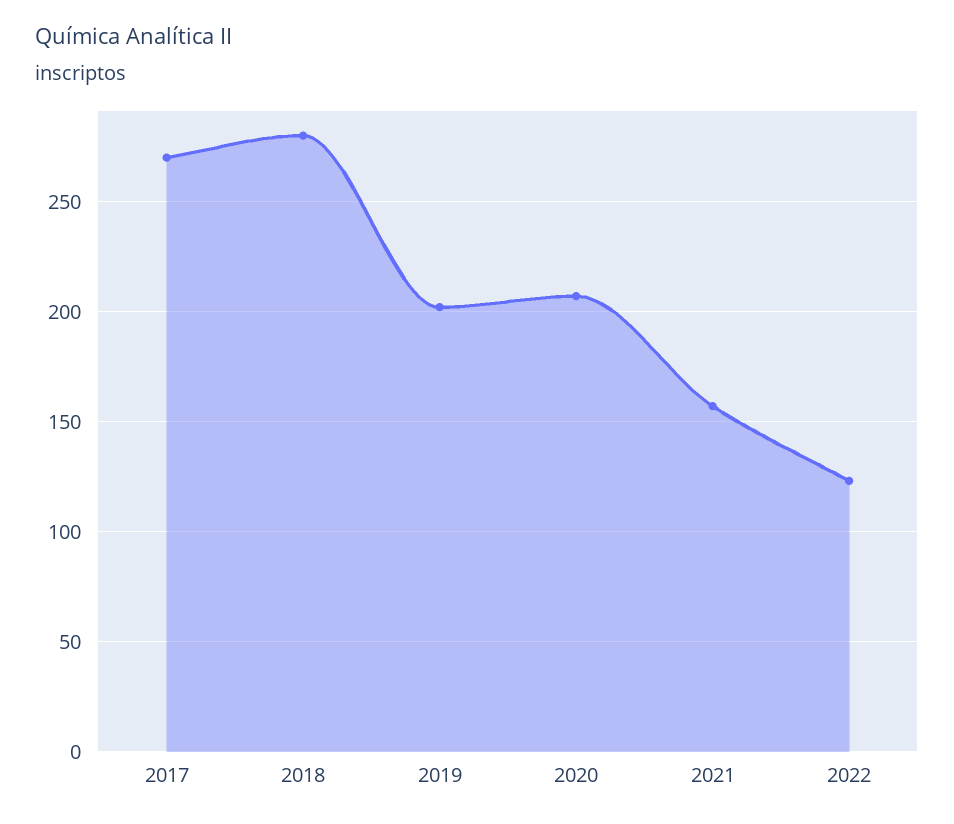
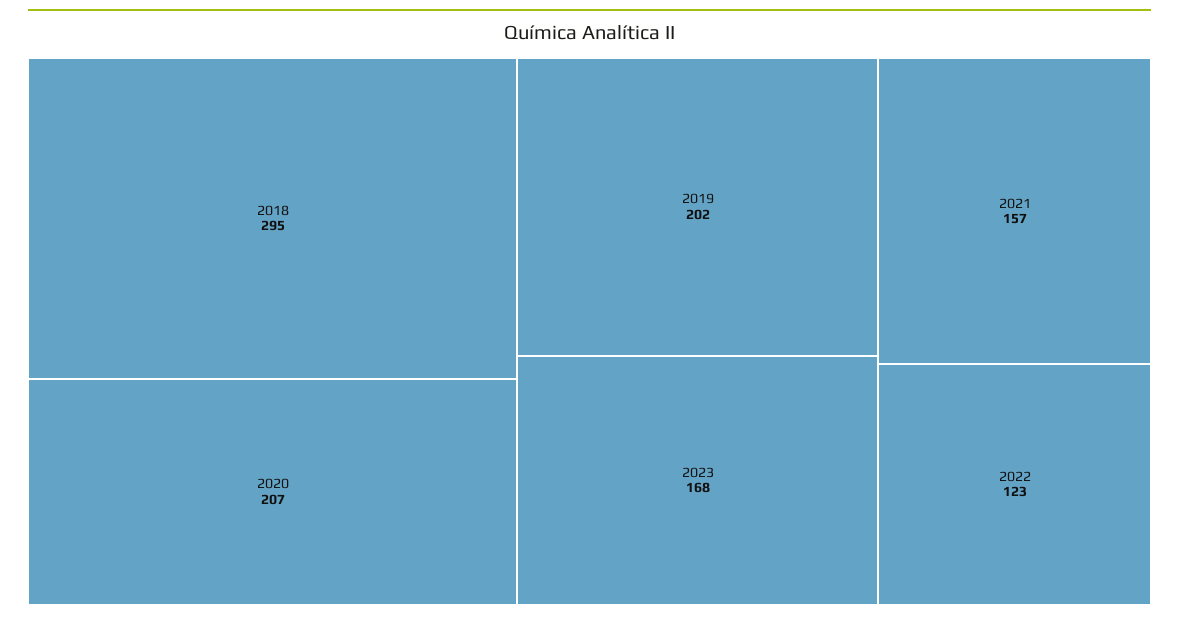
2017: 270 -> none
2018: 280 -> 295
2023: none -> 168

